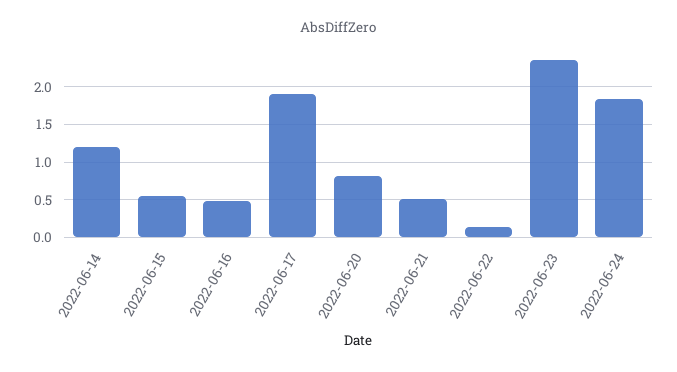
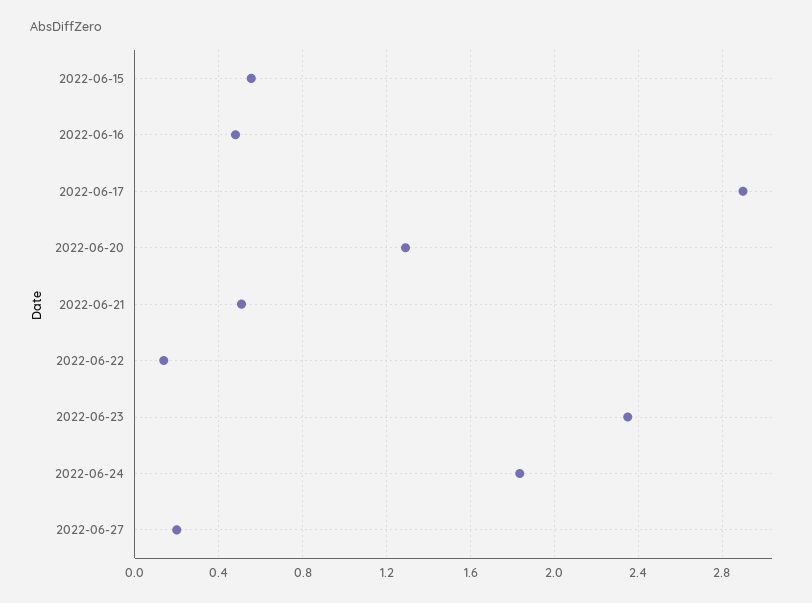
2022-06-14: 1.2 -> none
2022-06-17: 1.9 -> 2.9
2022-06-20: 0.8 -> 1.3
2022-06-27: none -> 0.2

